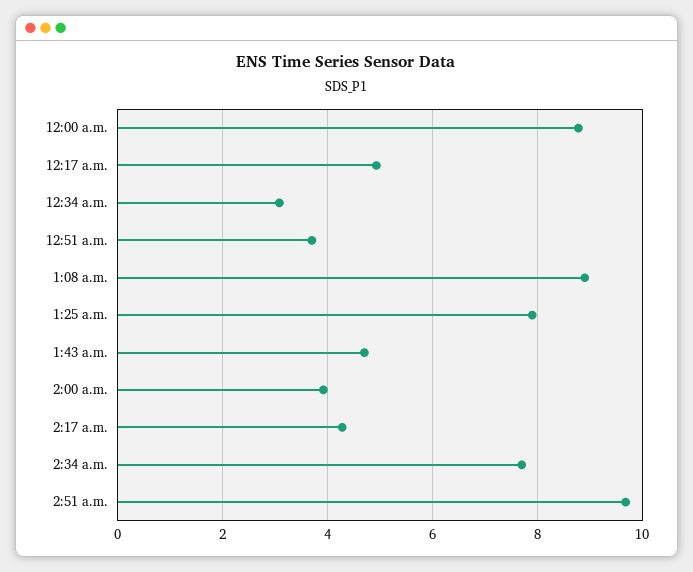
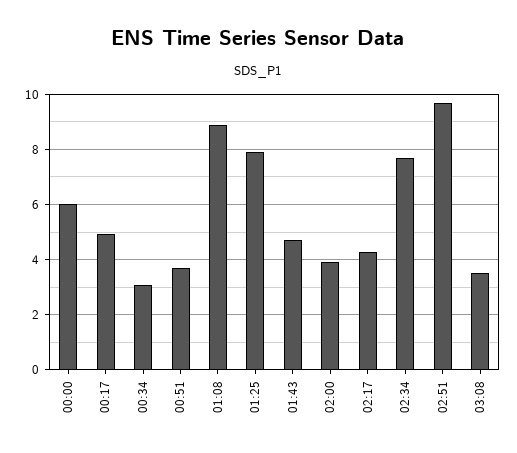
12:00 a.m.: 8.8 -> 6
03:08: none -> 3.5

